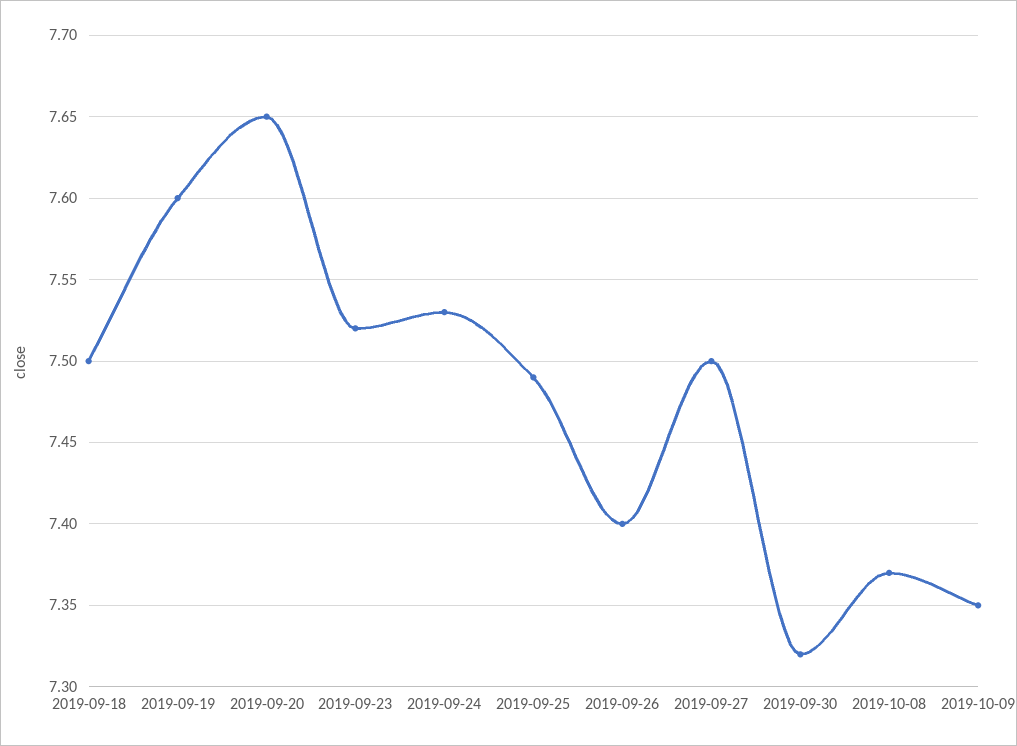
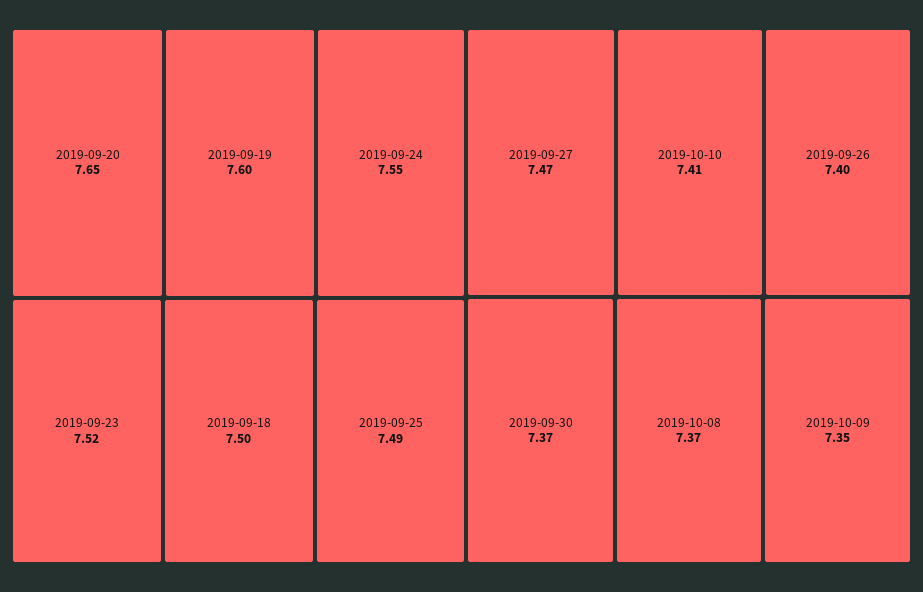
2019-09-24: 7.53 -> 7.55
2019-09-27: 7.5 -> 7.47
2019-09-30: 7.32 -> 7.37
2019-10-10: none -> 7.41

